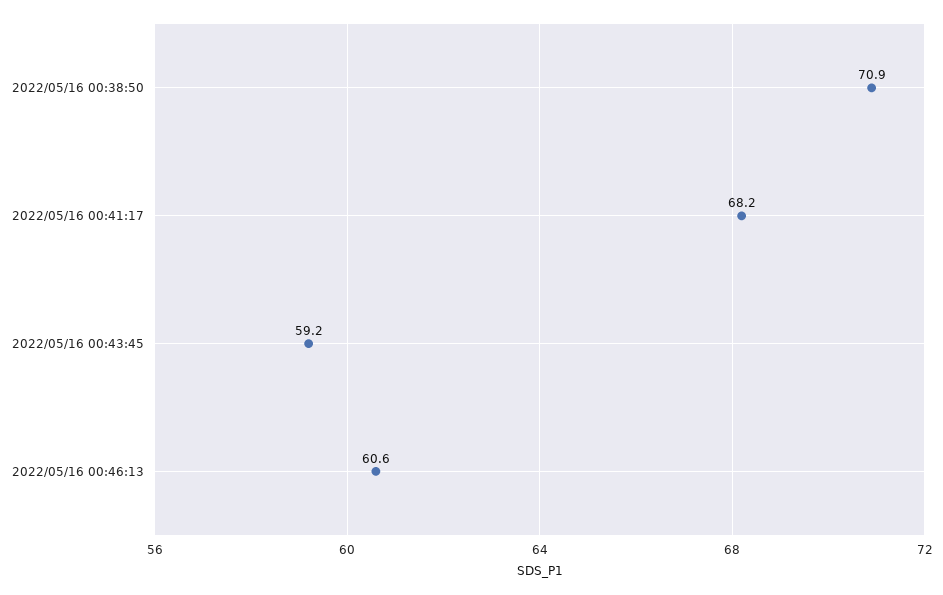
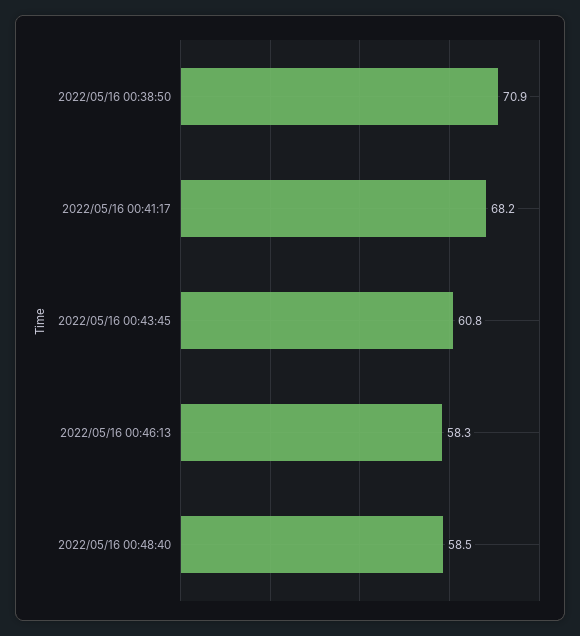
2022/05/16 00:43:45: 59.2 -> 60.8
2022/05/16 00:46:13: 60.6 -> 58.3
2022/05/16 00:48:40: none -> 58.5

